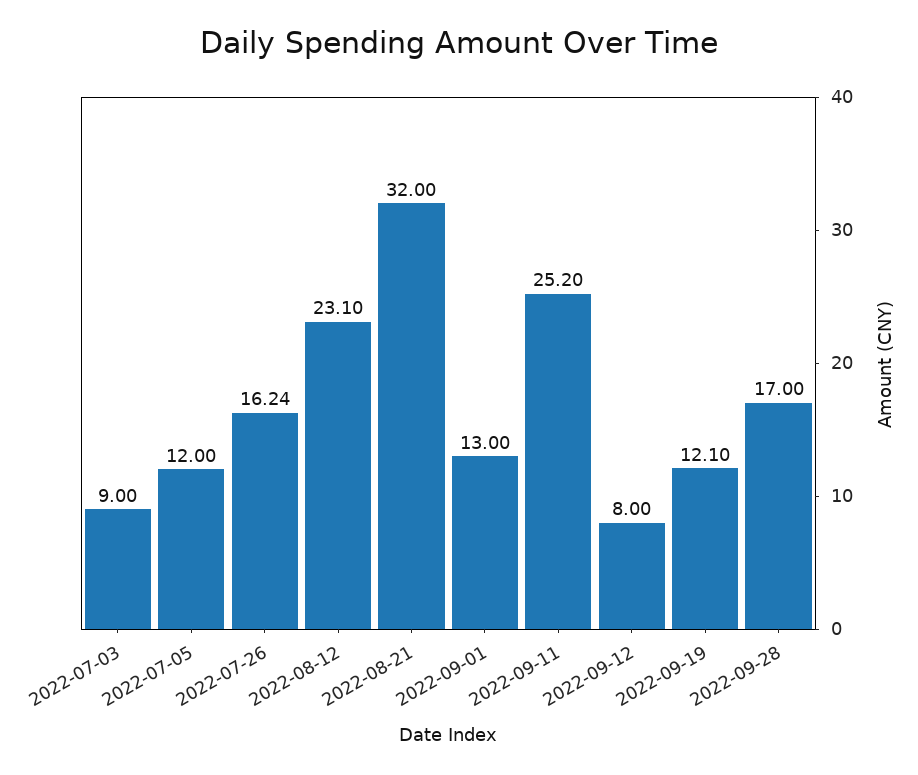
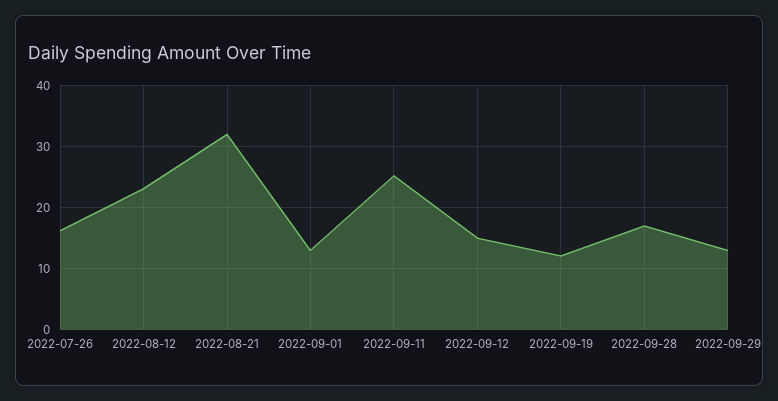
2022-07-03: 9 -> none
2022-07-05: 12 -> none
2022-09-12: 8 -> 15
2022-09-29: none -> 13

